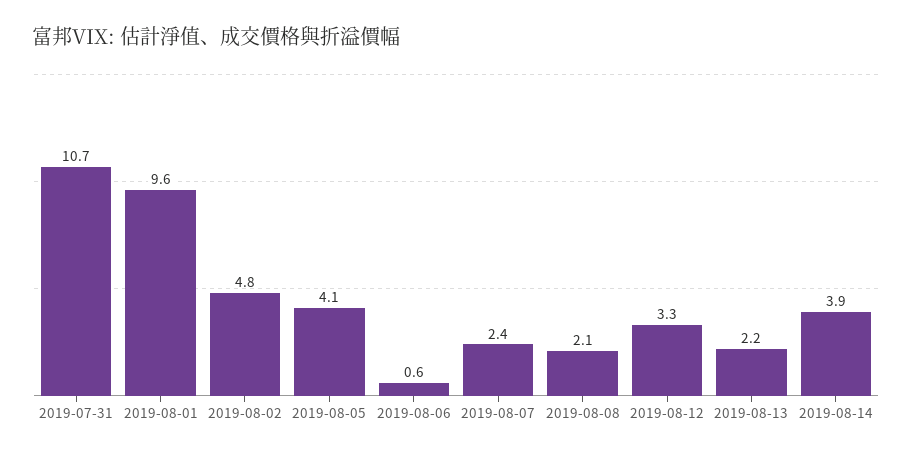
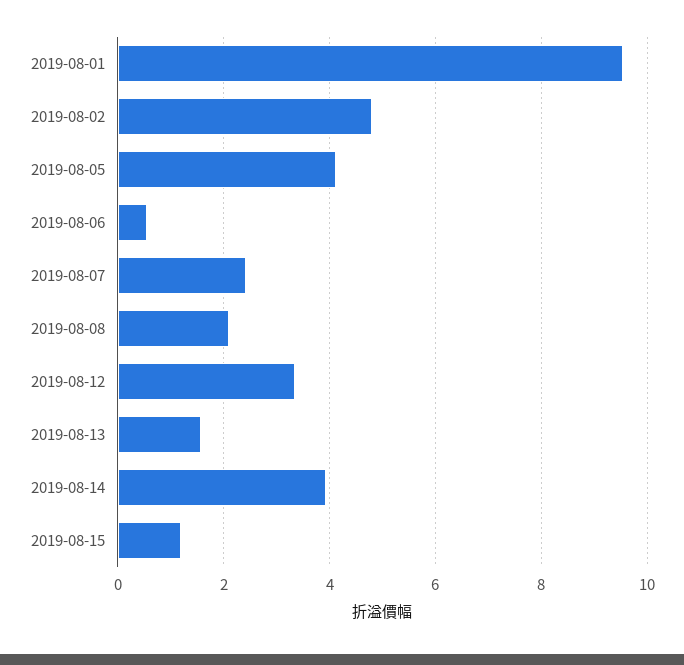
2019-07-31: 10.7 -> none
2019-08-13: 2.2 -> 1.6
2019-08-15: none -> 1.2

